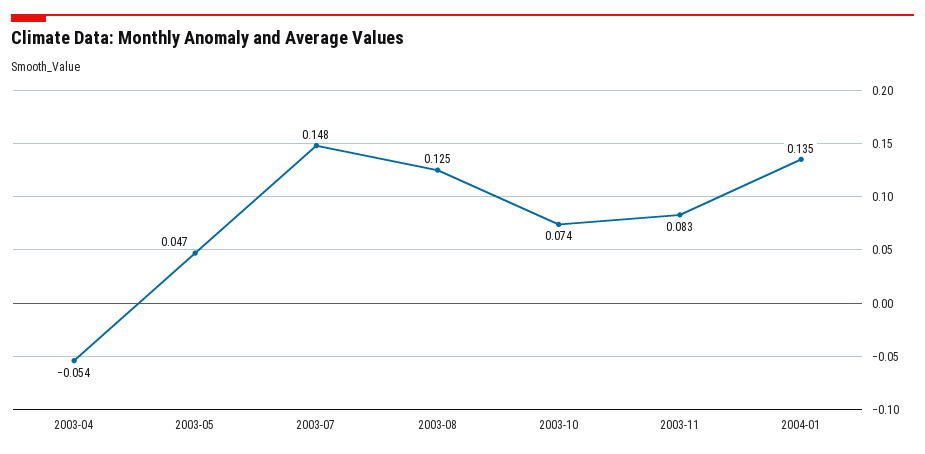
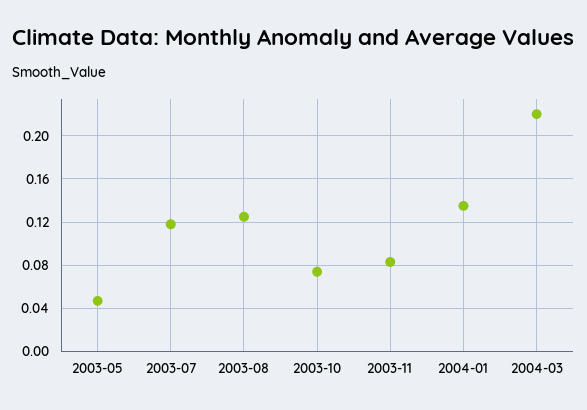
2003-04: -0.054 -> none
2003-07: 0.148 -> 0.12
2004-03: none -> 0.22

